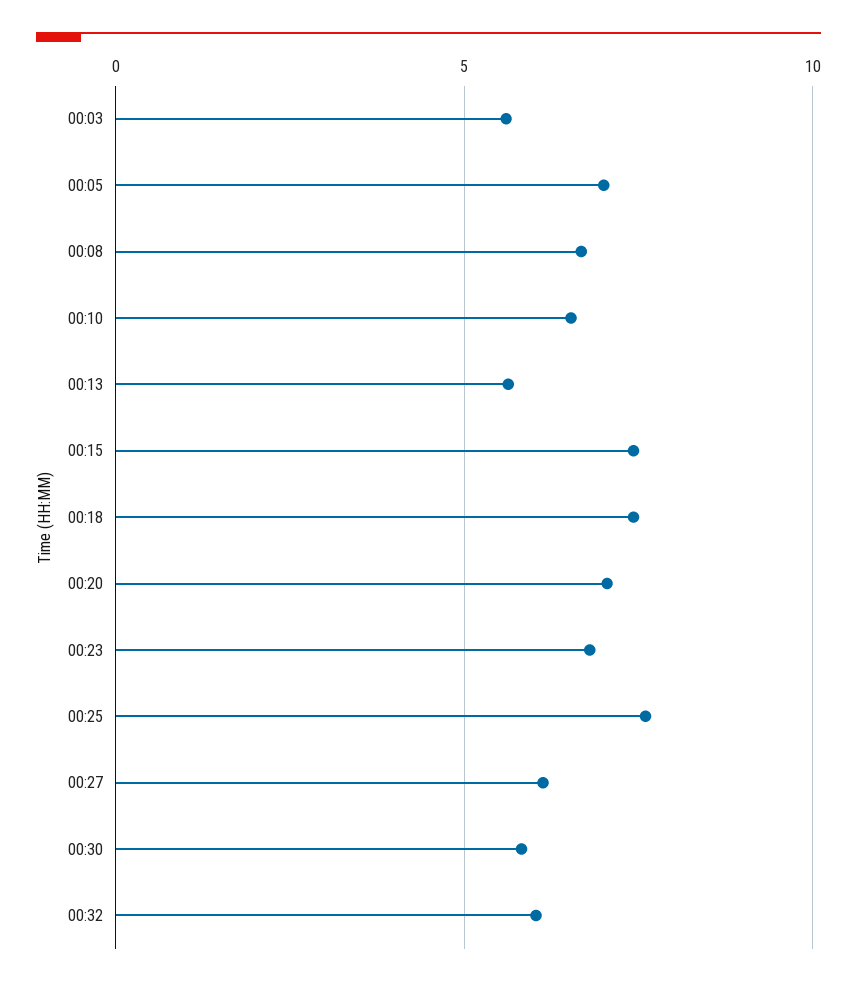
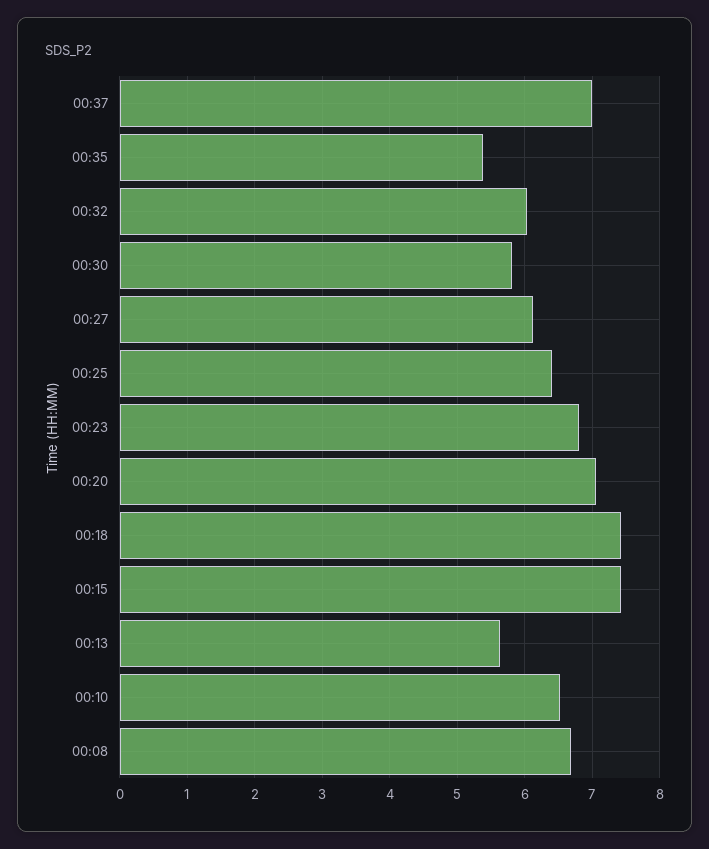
00:03: 5.5 -> none
00:05: 7 -> none
00:25: 7.5 -> 6.4
00:37: none -> 7
00:35: none -> 5.4

